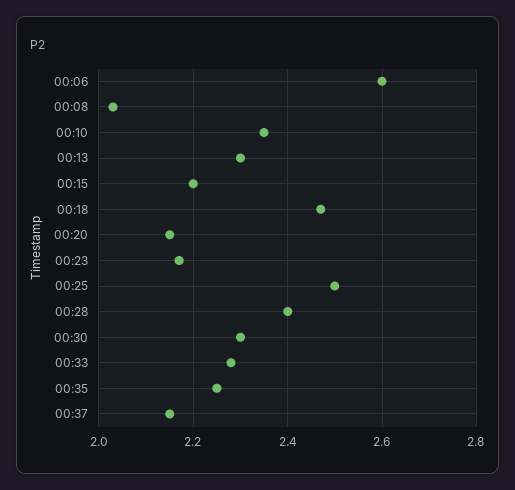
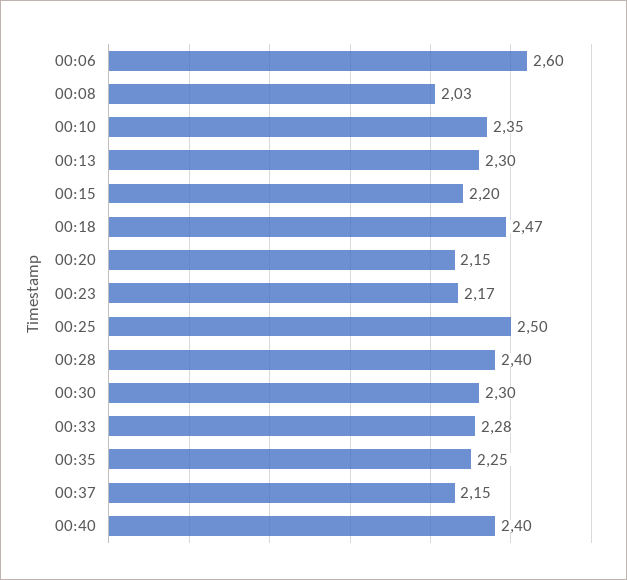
00:40: none -> 2.4

